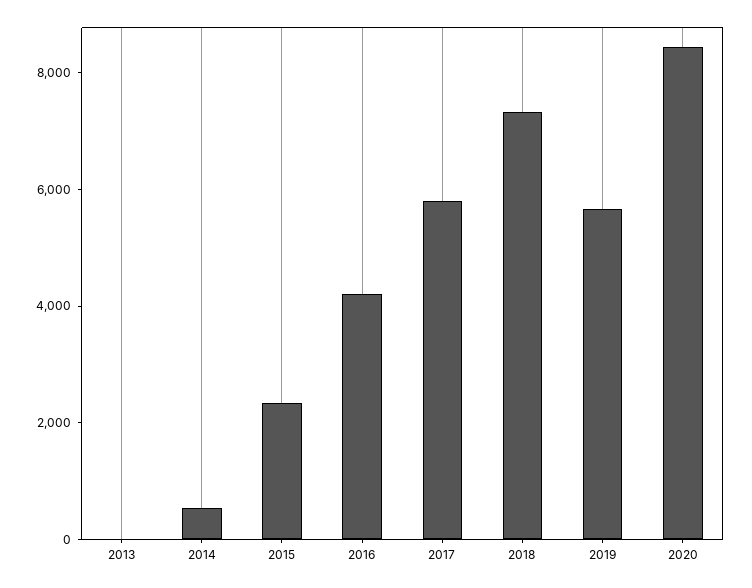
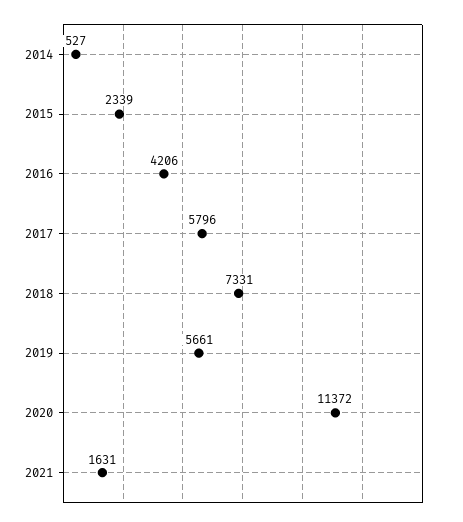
2013: 0 -> none
2020: 8500 -> 11372
2021: none -> 1631

